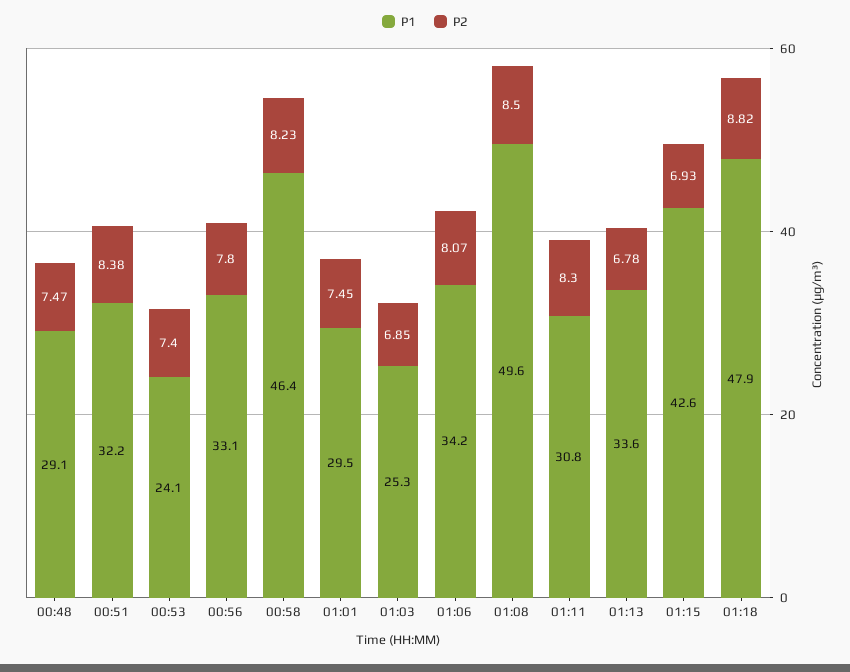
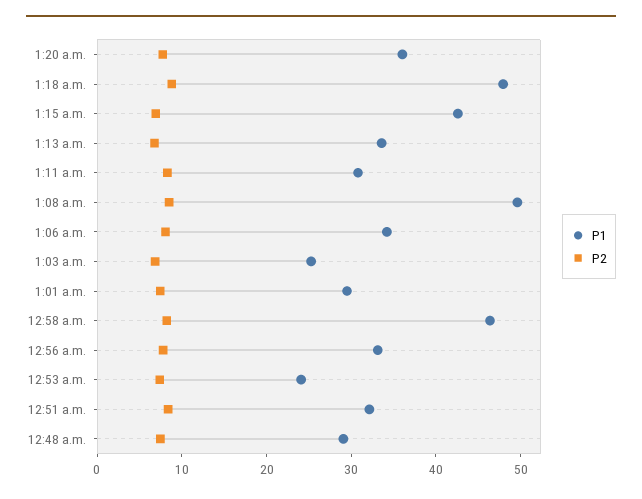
P1, 1:20 a.m.: none -> 36
P2, 1:20 a.m.: none -> 8

